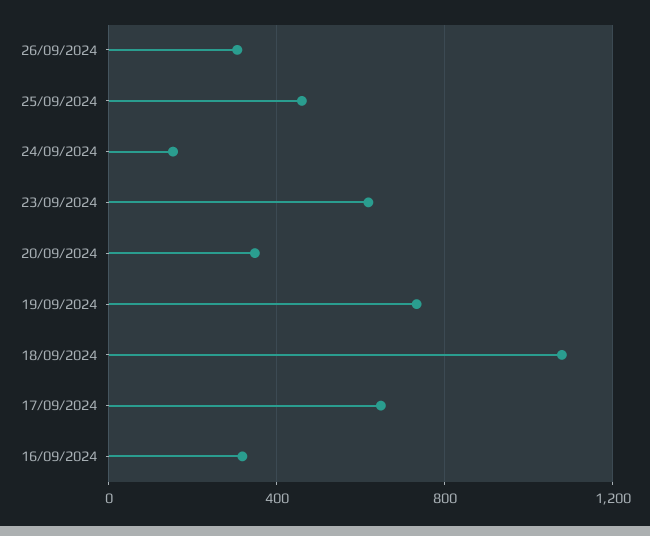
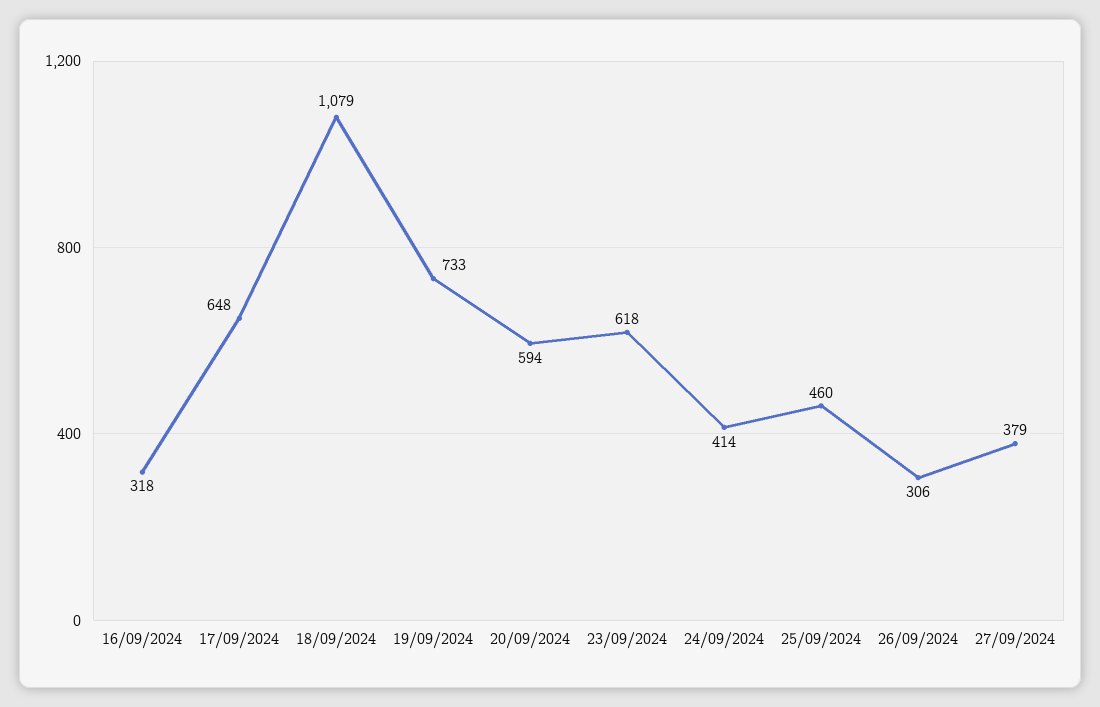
24/09/2024: 150 -> 414
20/09/2024: 350 -> 594
27/09/2024: none -> 379

